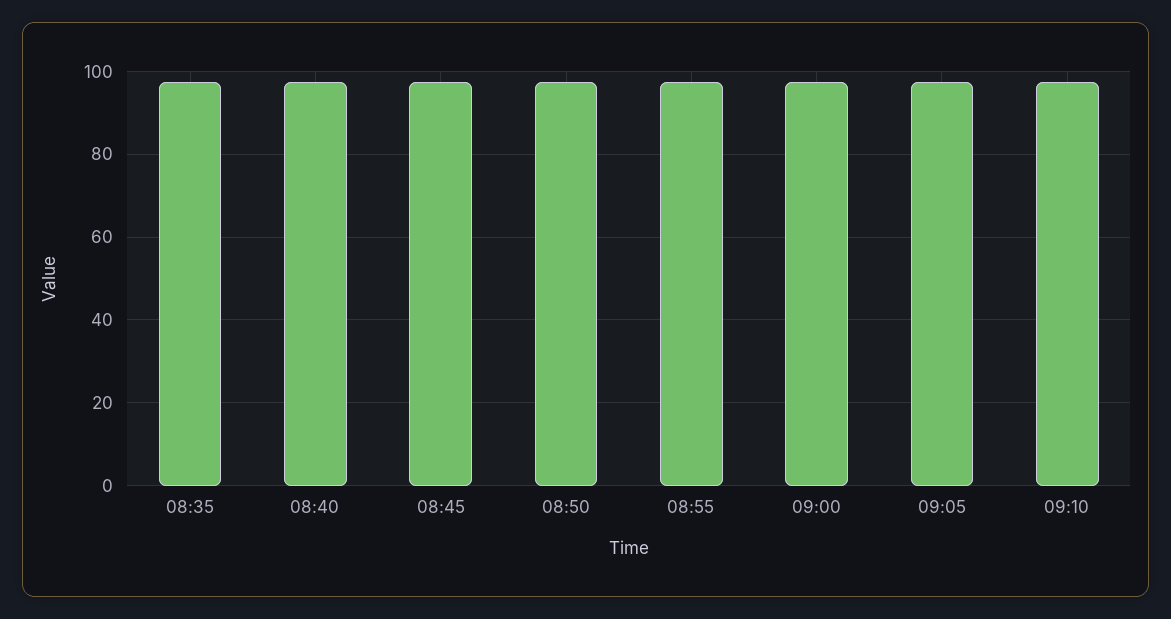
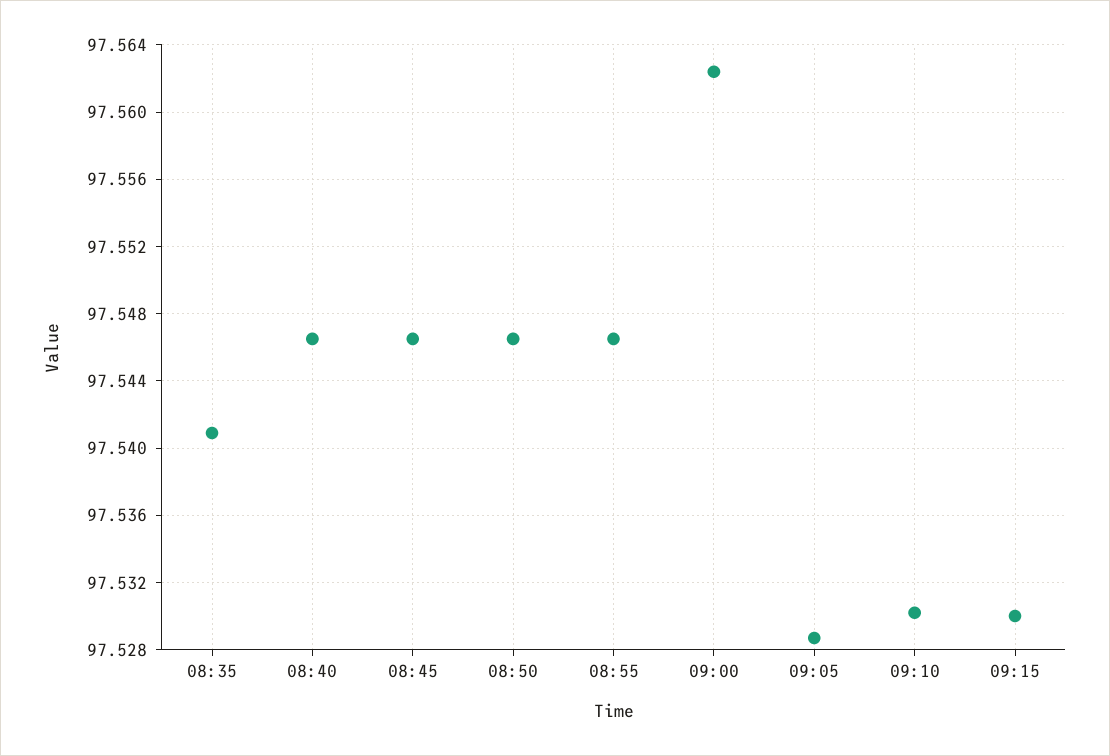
09:15: none -> 97.53

